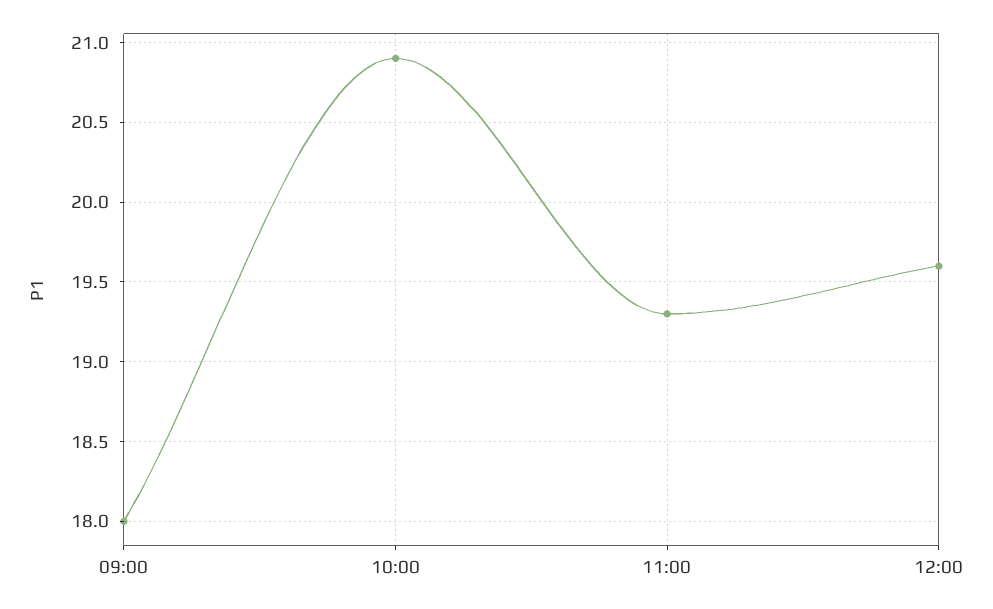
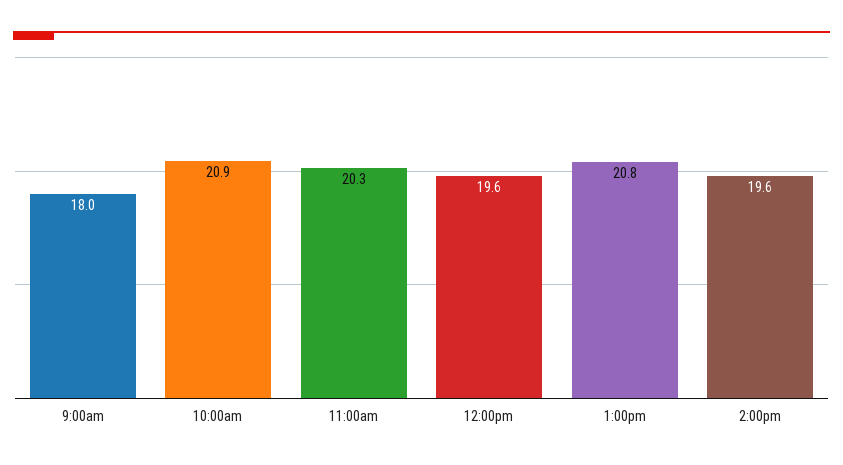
11:00: 19.3 -> 20.3
1:00pm: none -> 20.8
2:00pm: none -> 19.6

